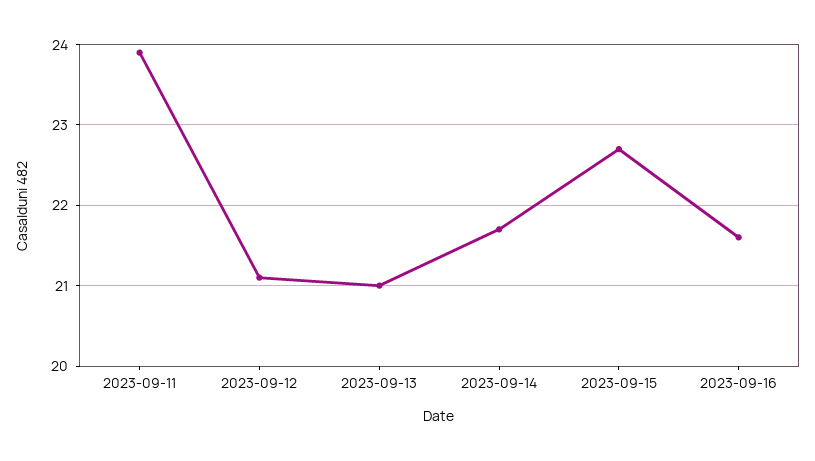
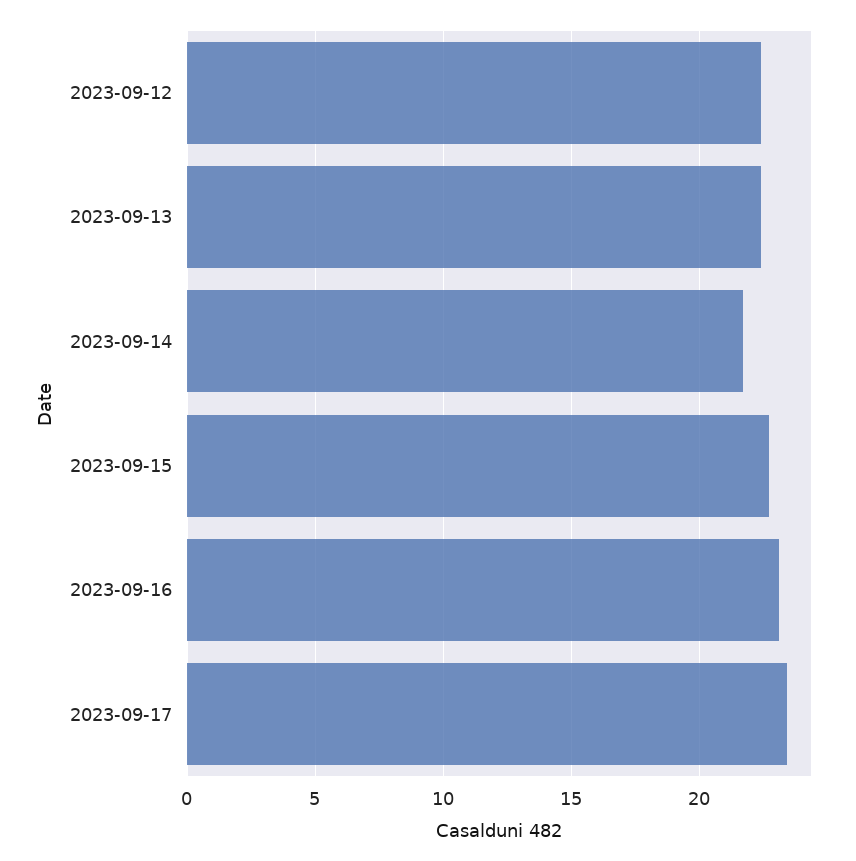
2023-09-11: 23.9 -> none
2023-09-12: 21.1 -> 22.5
2023-09-13: 21 -> 22.5
2023-09-16: 21.6 -> 23
2023-09-17: none -> 23.5

